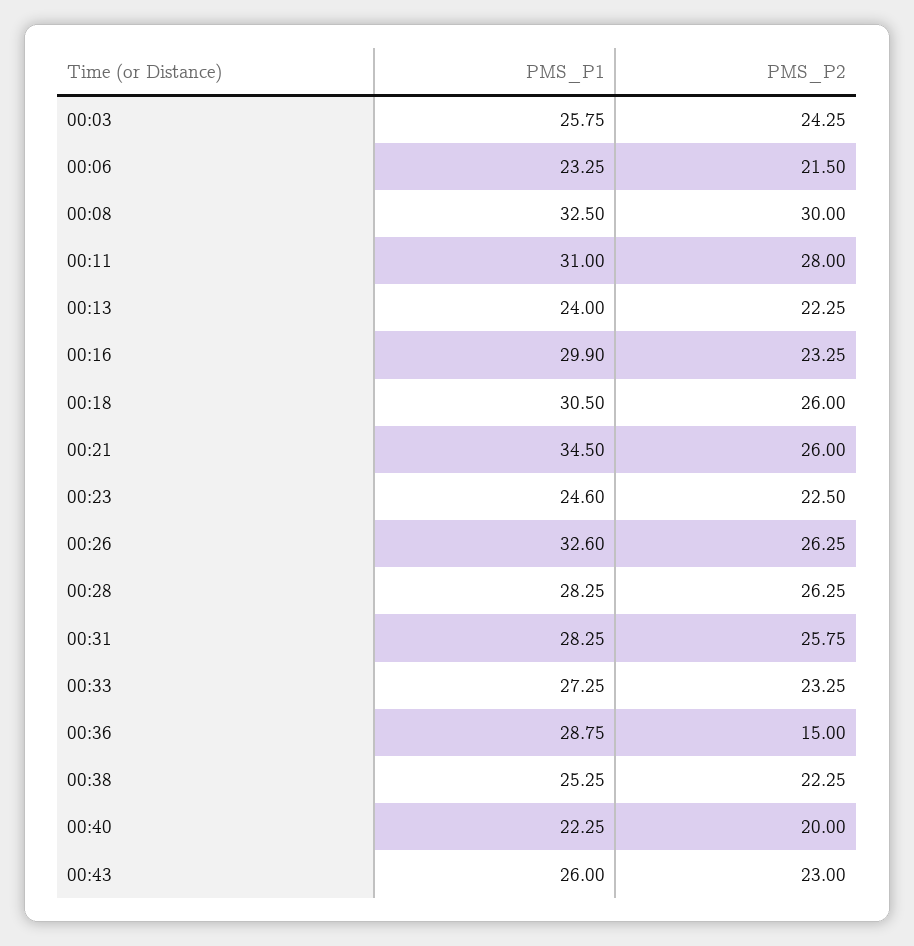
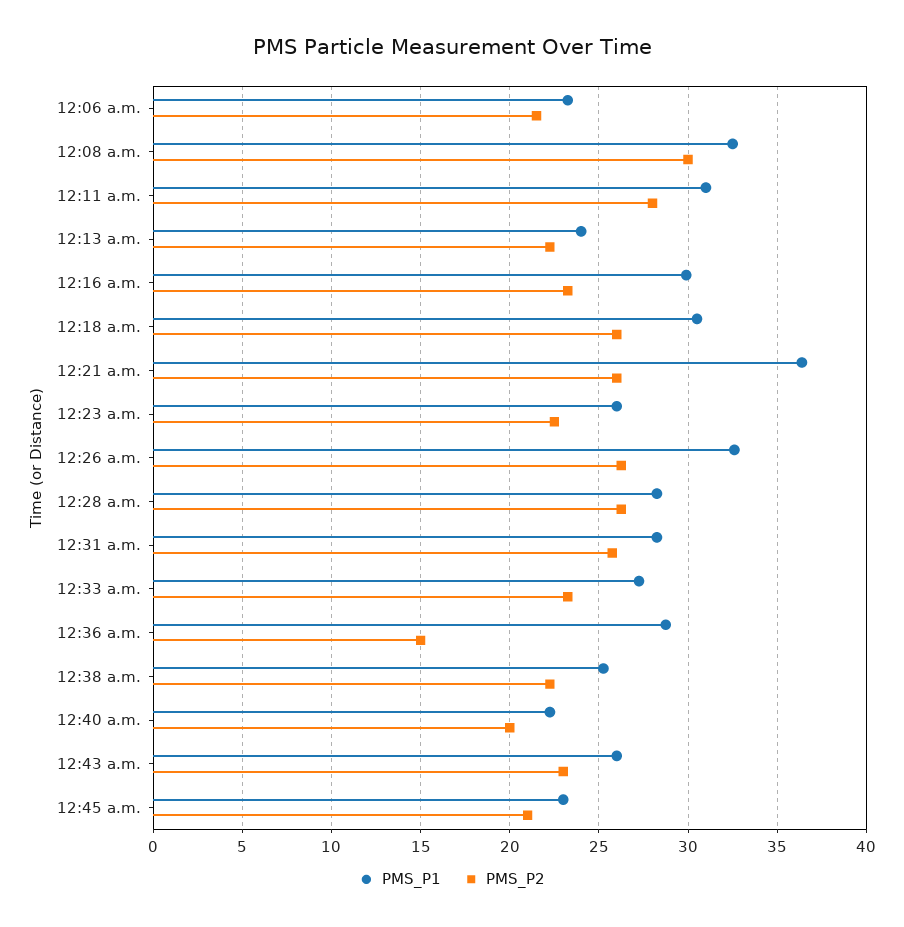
PMS_P1, 00:03: 25.75 -> none
PMS_P2, 00:03: 24.25 -> none
PMS_P1, 00:21: 34.5 -> 36.5
PMS_P1, 00:23: 24.6 -> 26
PMS_P1, 12:45 a.m.: none -> 23
PMS_P2, 12:45 a.m.: none -> 21

